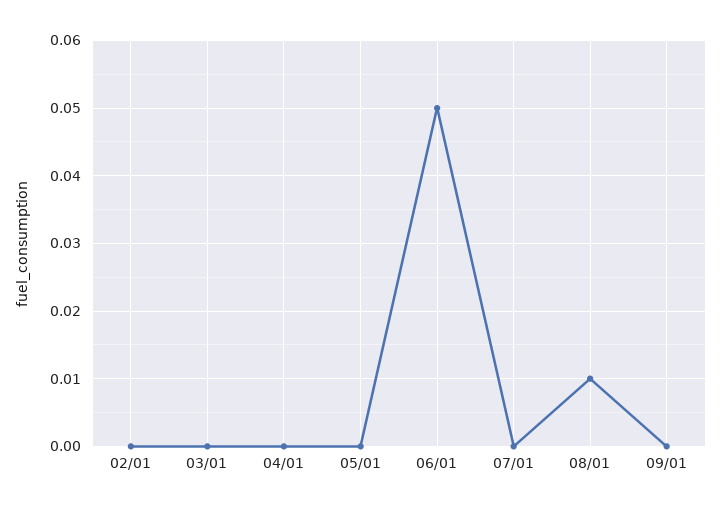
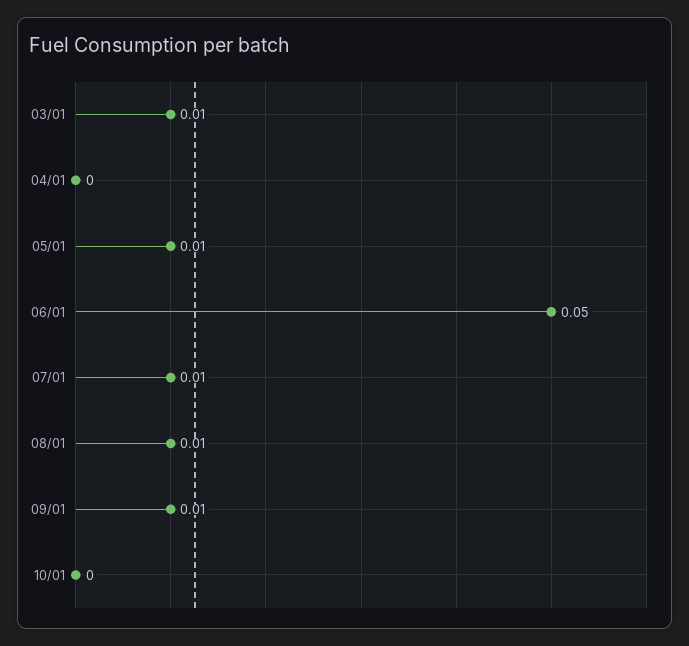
02/01: 0 -> none
03/01: 0 -> 0.01
05/01: 0 -> 0.01
07/01: 0 -> 0.01
09/01: 0 -> 0.01
10/01: none -> 0

